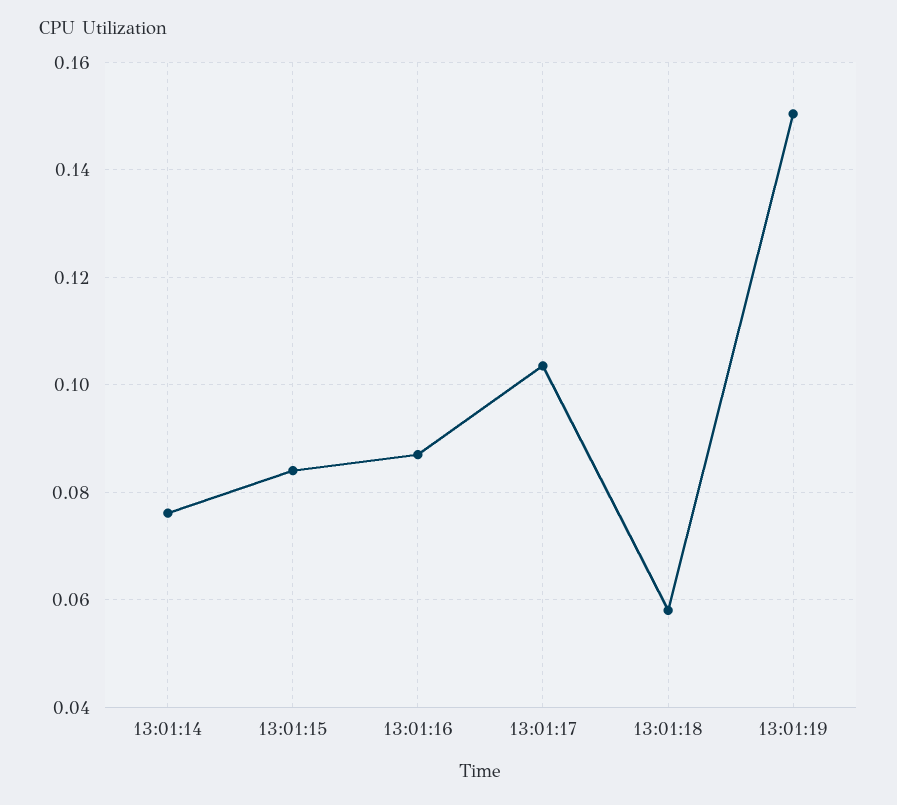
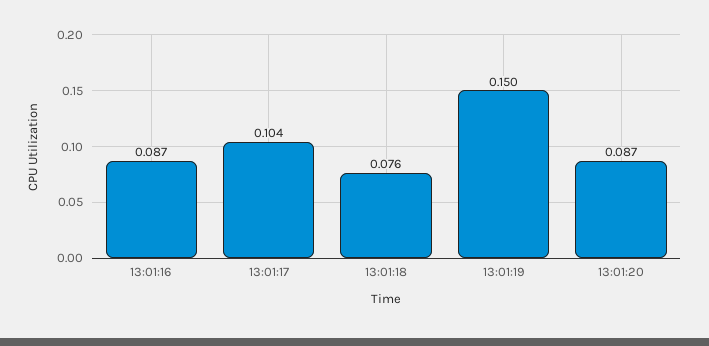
13:01:14: 0.076 -> none
13:01:15: 0.084 -> none
13:01:18: 0.058 -> 0.076
13:01:20: none -> 0.087

